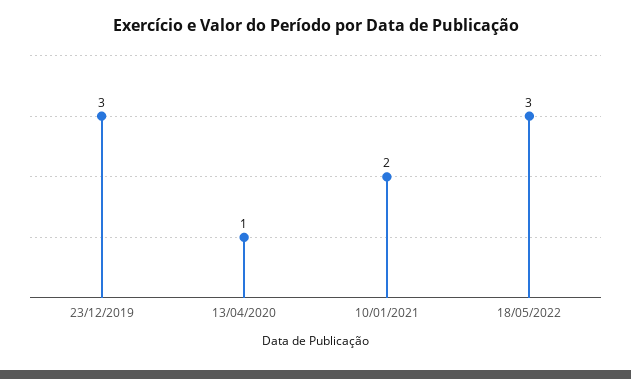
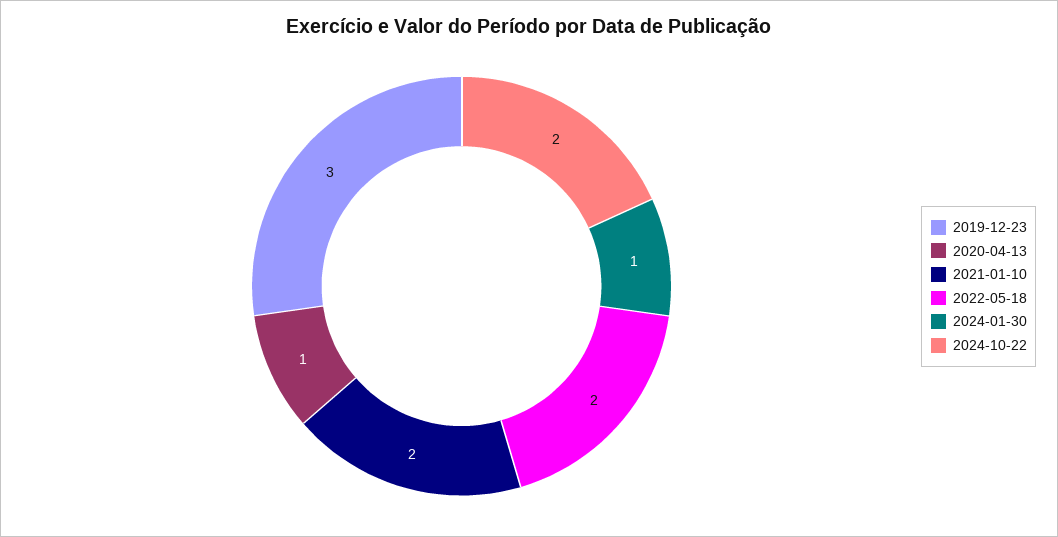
18/05/2022: 3 -> 2
2024-01-30: none -> 1
2024-10-22: none -> 2

